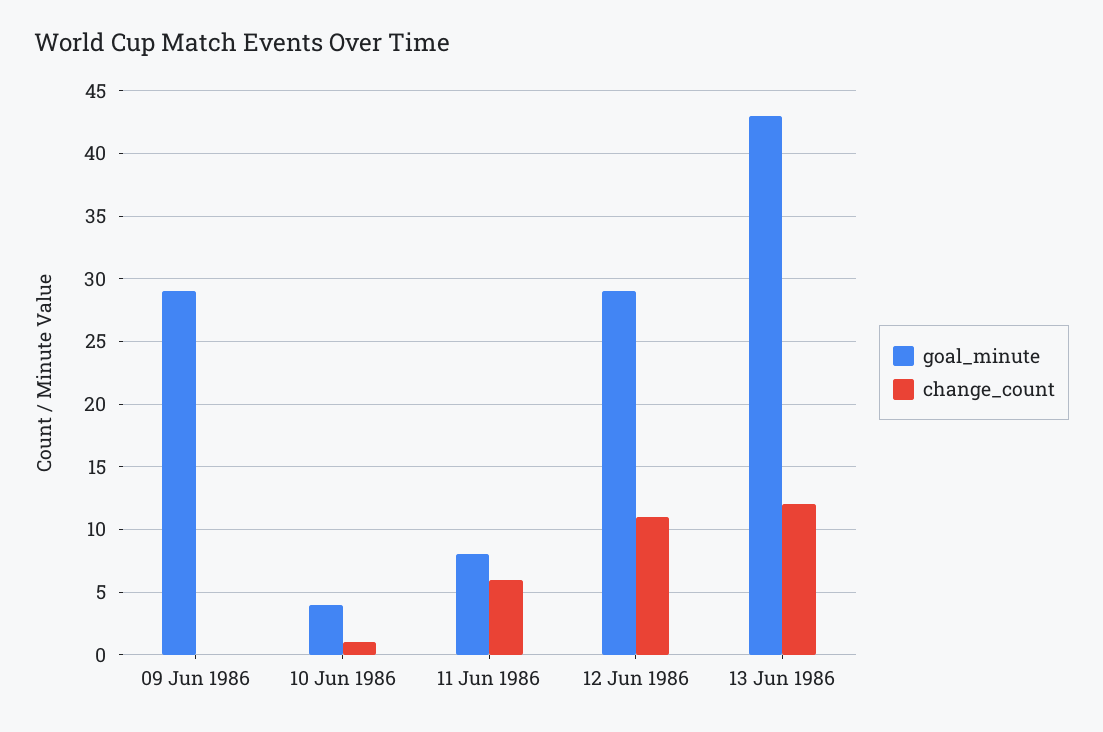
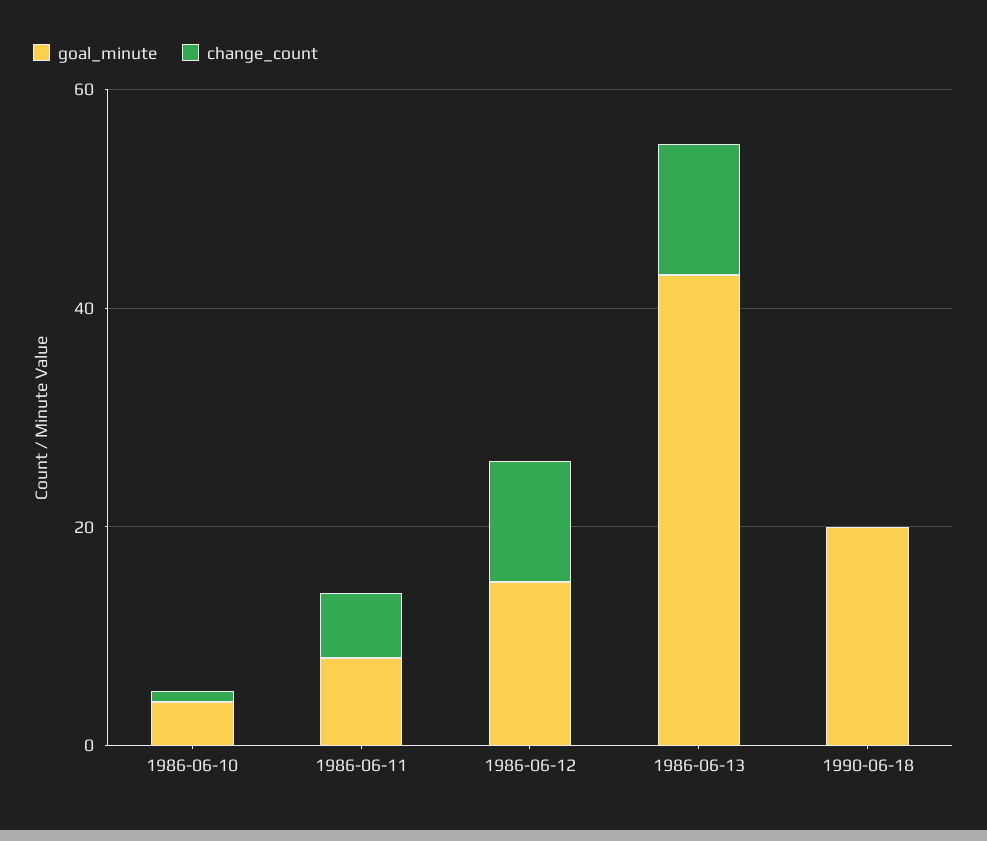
goal_minute, 09 Jun 1986: 29 -> none
change_count, 09 Jun 1986: 0 -> none
goal_minute, 12 Jun 1986: 29 -> 15
goal_minute, 1990-06-18: none -> 20
change_count, 1990-06-18: none -> 0

